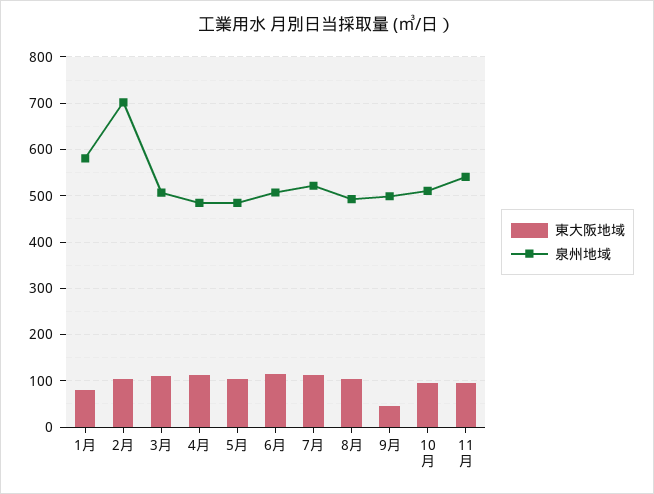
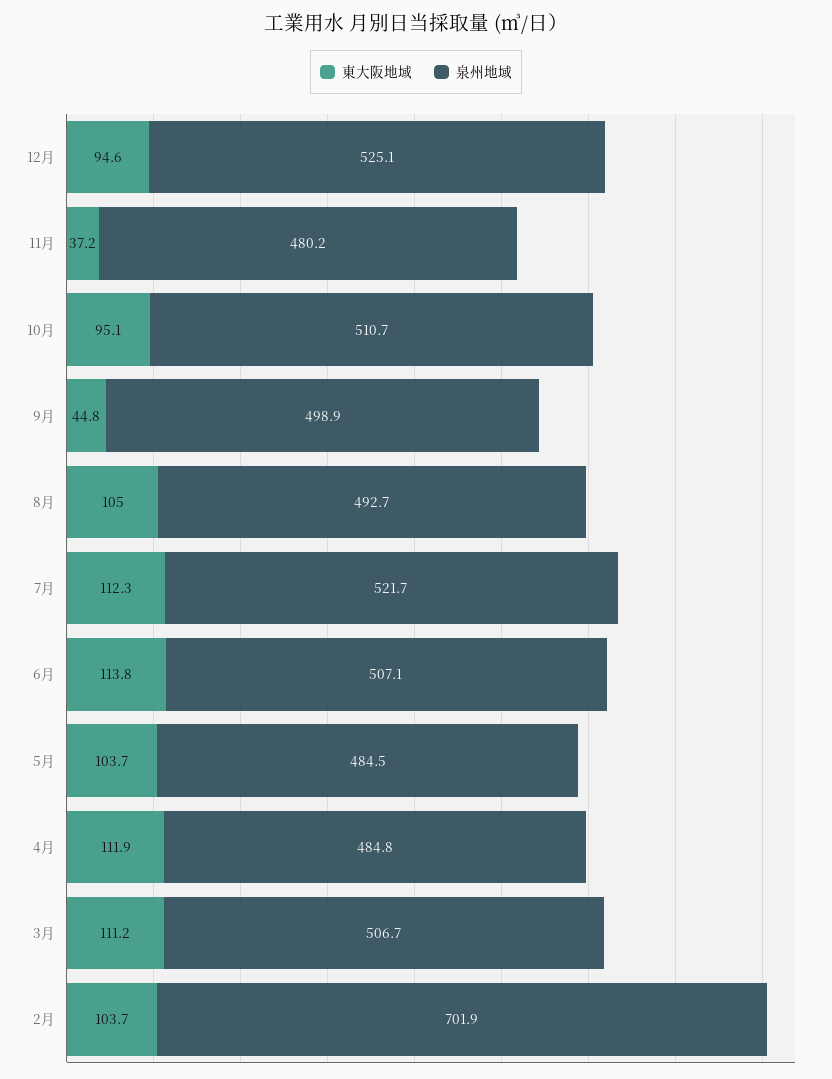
東大阪地域, 1月: 80 -> none
泉州地域, 1月: 580 -> none
東大阪地域, 11月: 100 -> 37.2
泉州地域, 11月: 540 -> 480.2
東大阪地域, 12月: none -> 94.6
泉州地域, 12月: none -> 525.1

